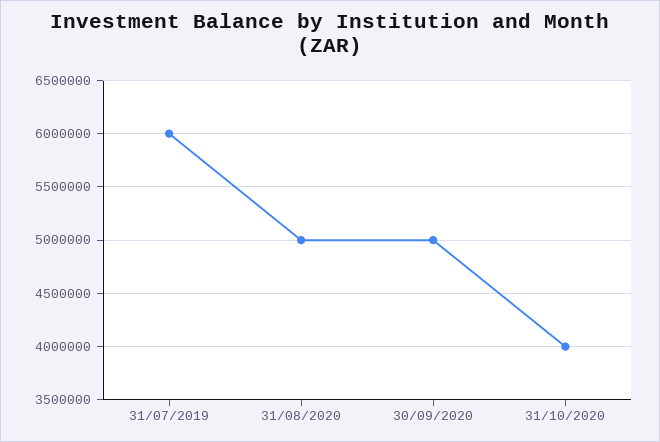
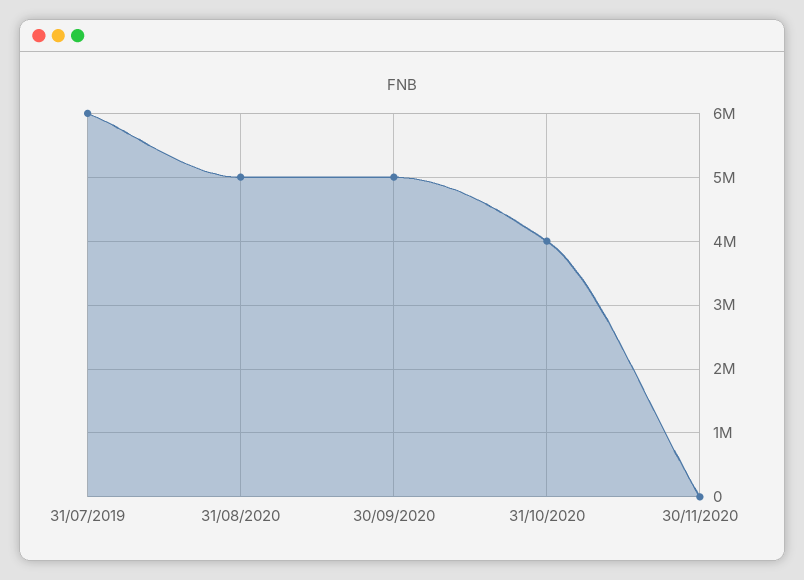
30/11/2020: none -> 0

